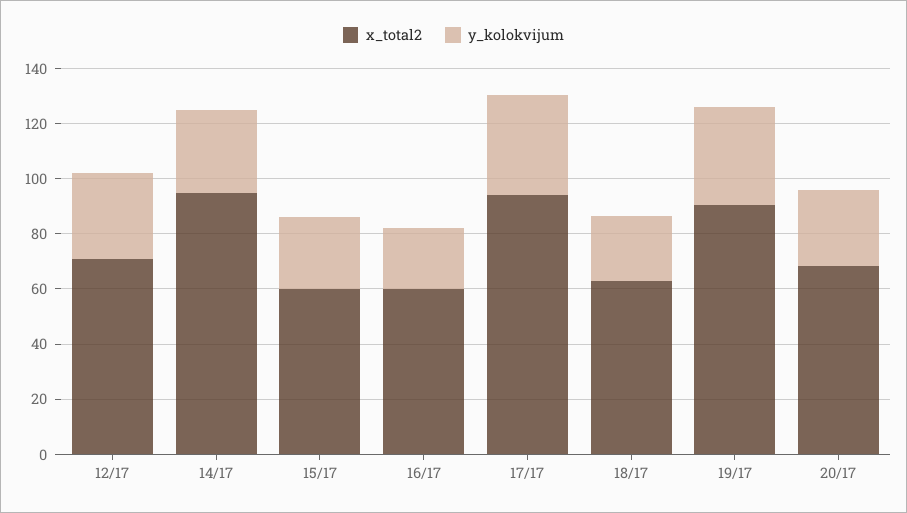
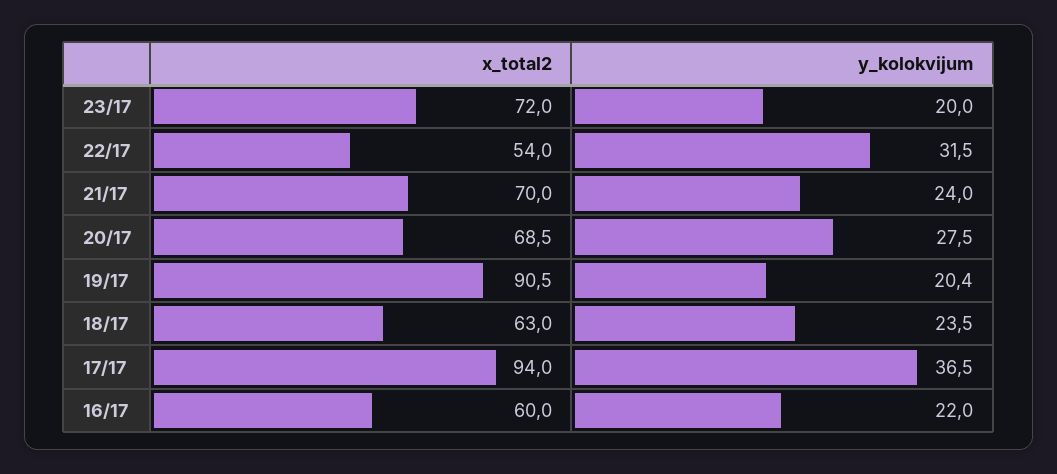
x_total2, 12/17: 70 -> none
y_kolokvijum, 12/17: 30 -> none
x_total2, 14/17: 95 -> none
y_kolokvijum, 14/17: 30 -> none
x_total2, 15/17: 60 -> none
y_kolokvijum, 15/17: 25 -> none
y_kolokvijum, 19/17: 35 -> 20.4
x_total2, 23/17: none -> 72
y_kolokvijum, 23/17: none -> 20
x_total2, 22/17: none -> 54
y_kolokvijum, 22/17: none -> 31.5
x_total2, 21/17: none -> 70
y_kolokvijum, 21/17: none -> 24

